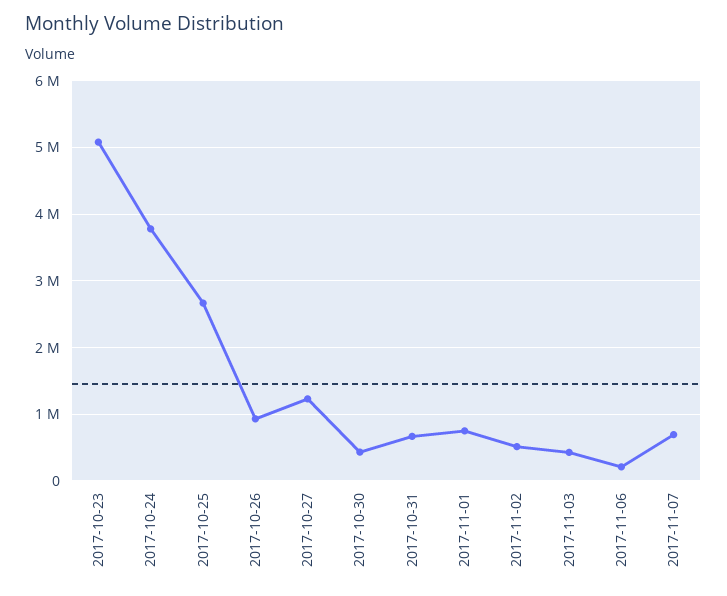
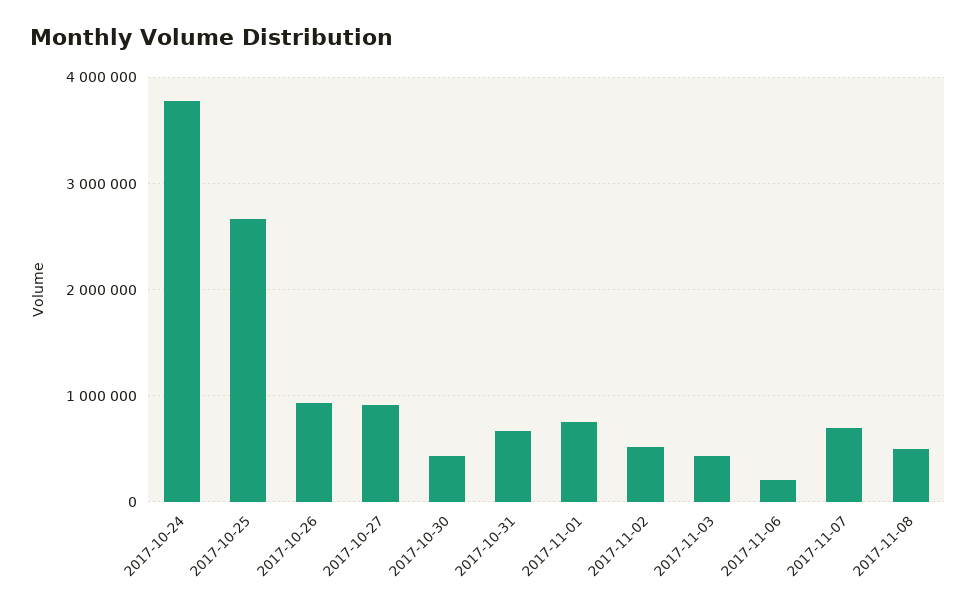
2017-10-23: 5100000 -> none
2017-10-27: 1200000 -> 900000
2017-11-08: none -> 500000

